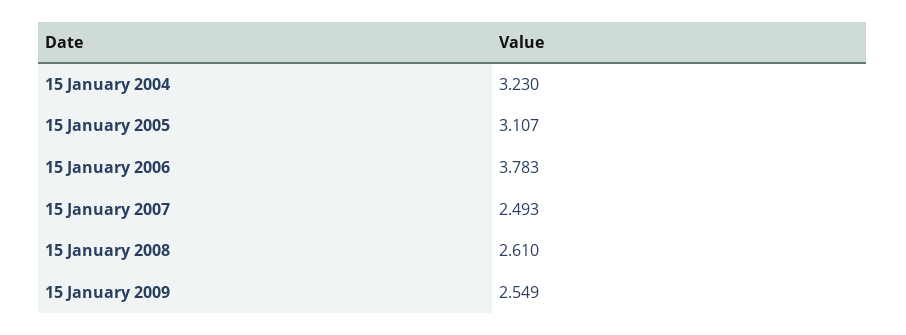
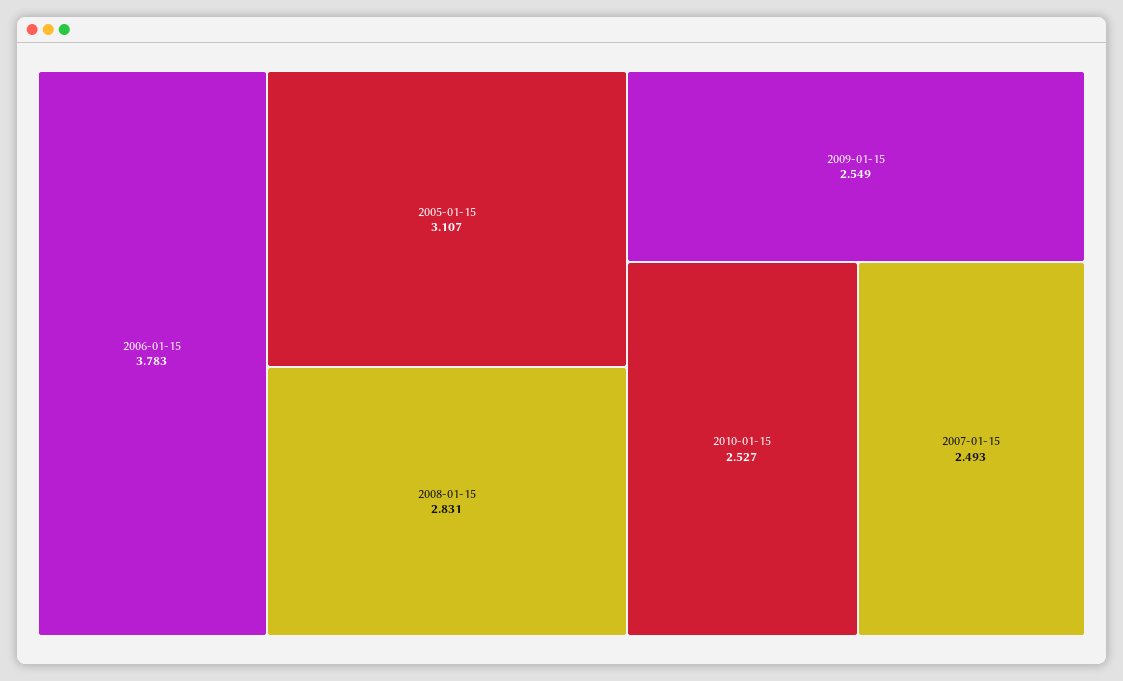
15 January 2004: 3.23 -> none
15 January 2008: 2.61 -> 2.831
2010-01-15: none -> 2.527

